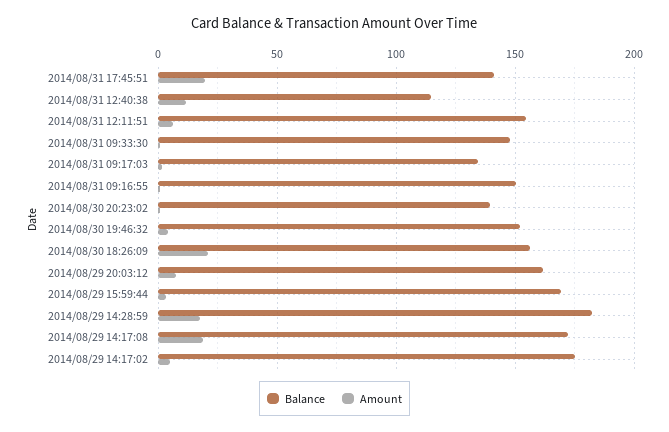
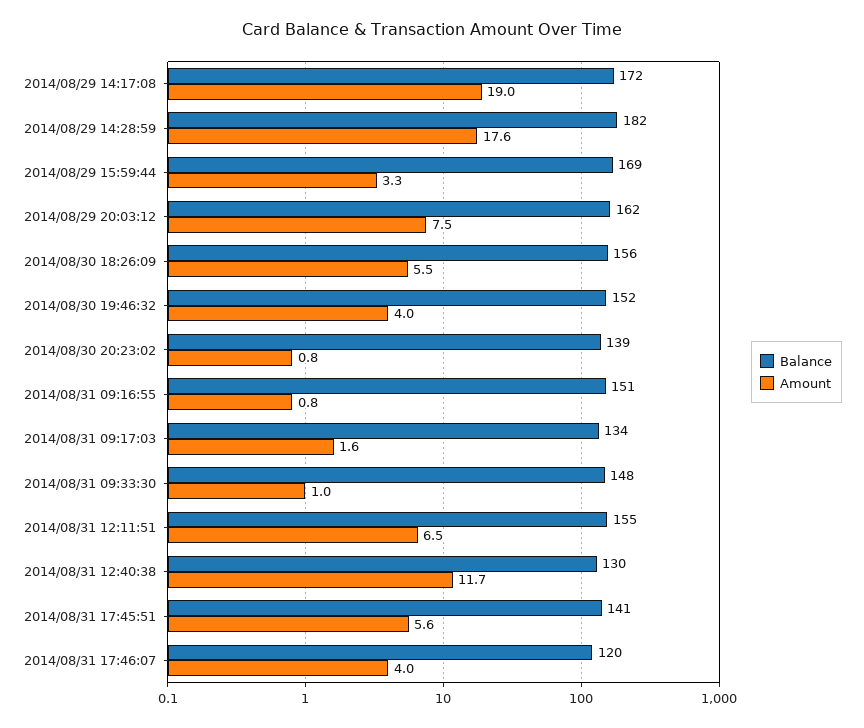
Amount, 2014/08/31 17:45:51: 20 -> 5.6
Balance, 2014/08/31 12:40:38: 115 -> 130
Amount, 2014/08/30 18:26:09: 20 -> 5.5
Balance, 2014/08/29 14:17:02: 175 -> none
Amount, 2014/08/29 14:17:02: 5 -> none
Balance, 2014/08/31 17:46:07: none -> 120
Amount, 2014/08/31 17:46:07: none -> 4

